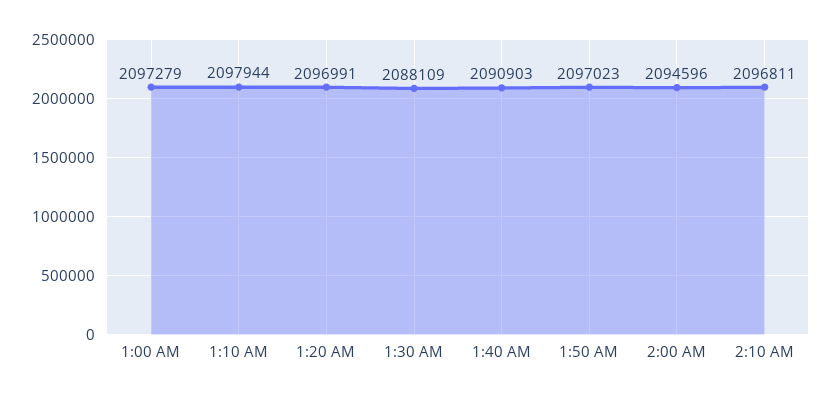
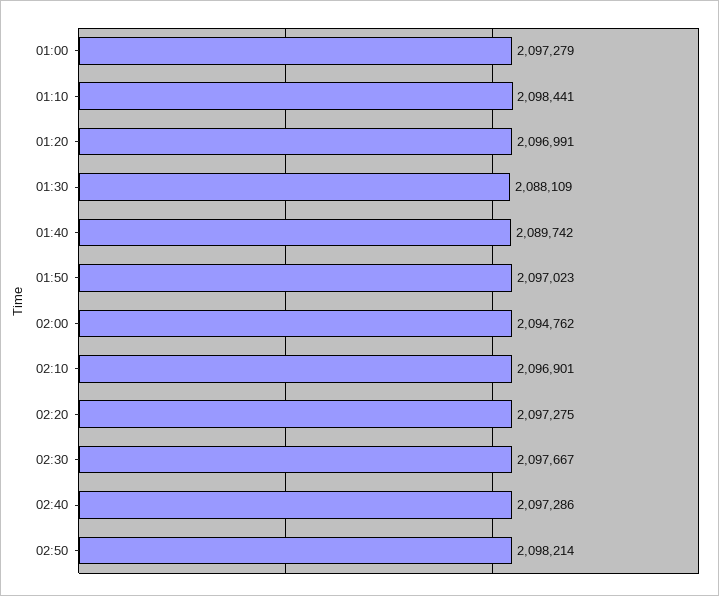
1:10 AM: 2097944 -> 2098441
1:40 AM: 2090903 -> 2089742
2:00 AM: 2094596 -> 2094762
2:10 AM: 2096811 -> 2096901
02:20: none -> 2097275
02:30: none -> 2097667
02:40: none -> 2097286
02:50: none -> 2098214

